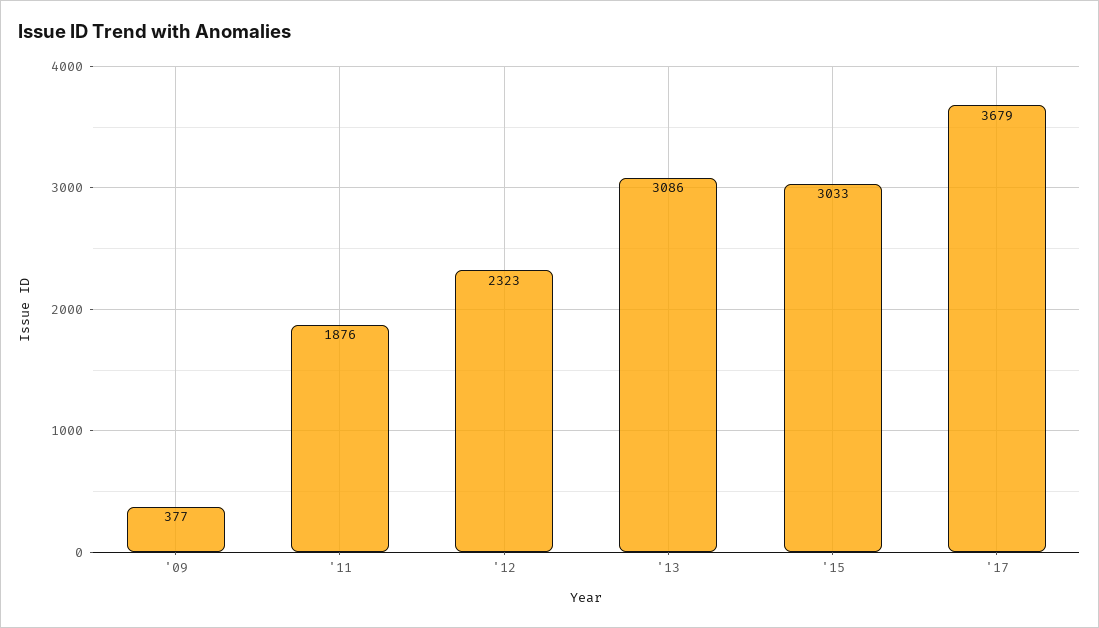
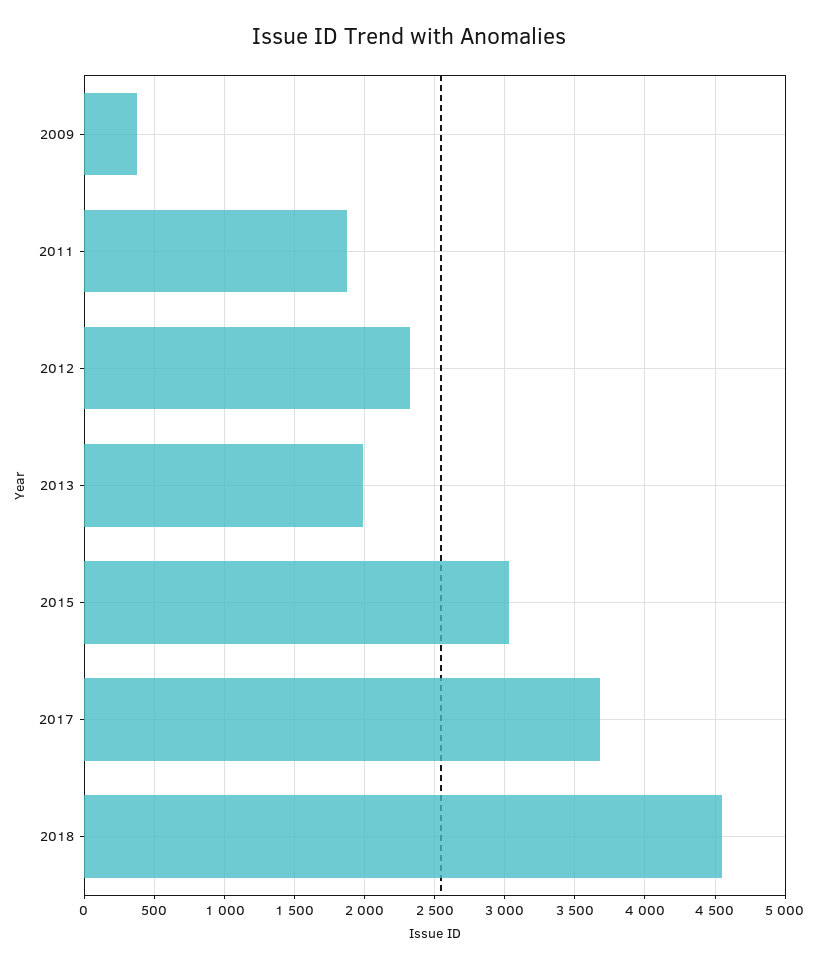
'13: 3086 -> 2000
2018: none -> 4550

